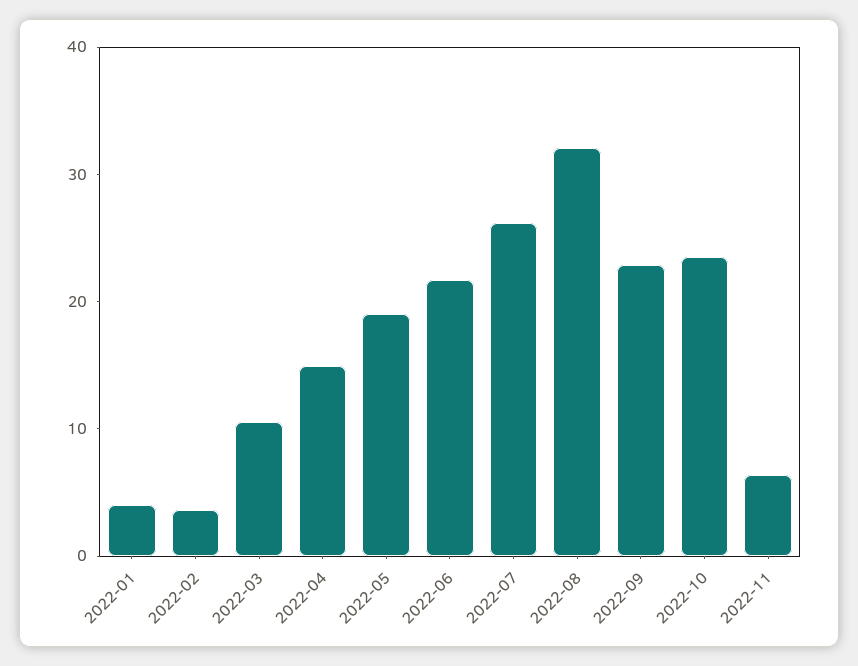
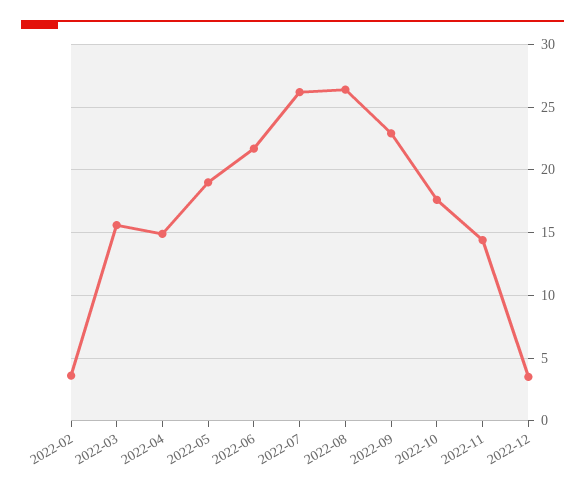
2022-01: 4 -> none
2022-03: 10 -> 15.5
2022-08: 32 -> 26.5
2022-10: 24 -> 17.5
2022-11: 6 -> 14.5
2022-12: none -> 3.5

